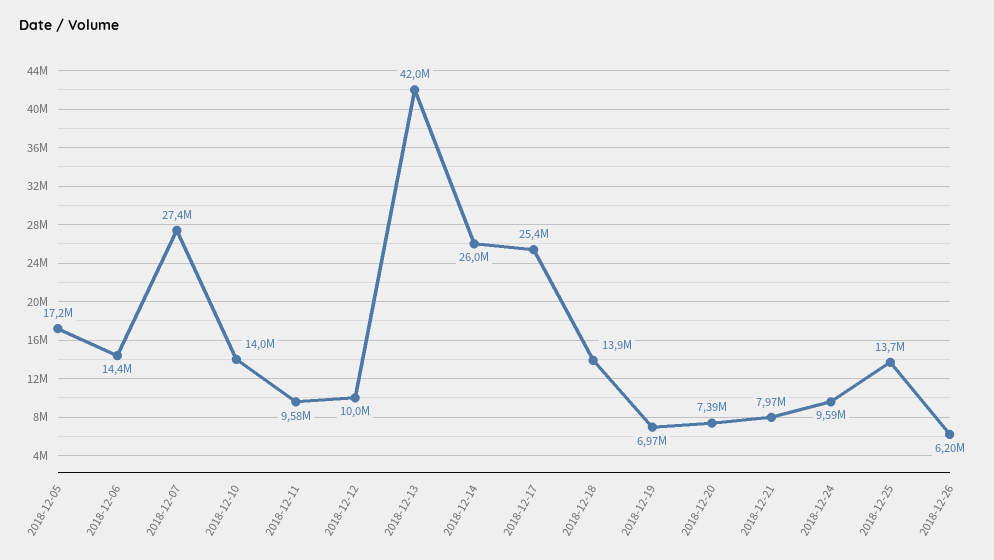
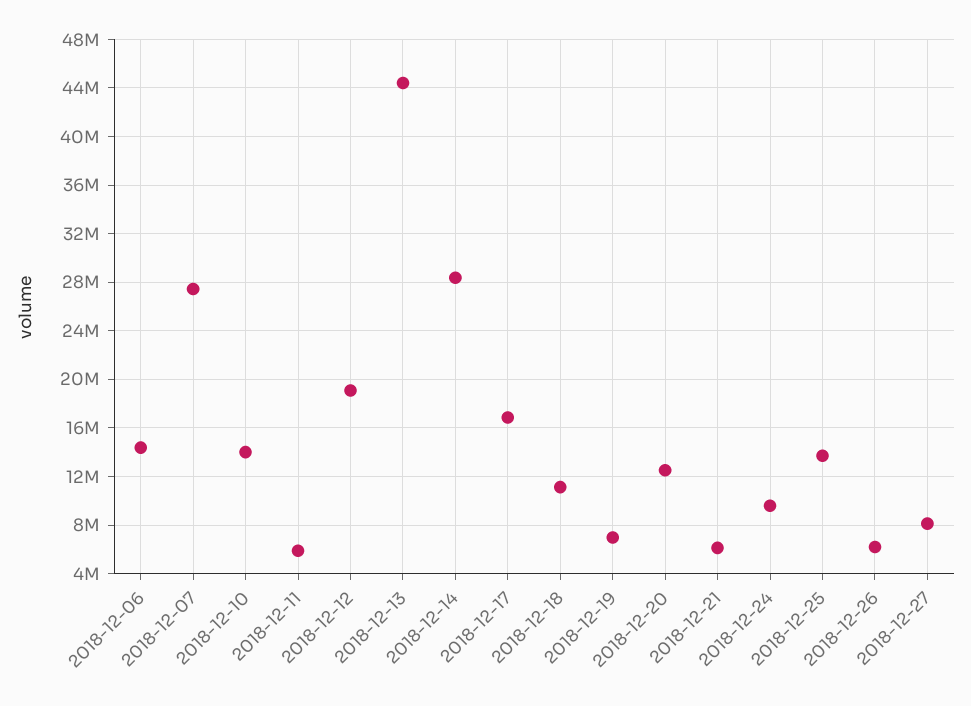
2018-12-05: 17200000 -> none
2018-12-11: 9580000 -> 6000000
2018-12-12: 10000000 -> 19000000
2018-12-13: 42000000 -> 44500000
2018-12-14: 26000000 -> 28500000
2018-12-17: 25400000 -> 17000000
2018-12-18: 13900000 -> 11000000
2018-12-20: 7390000 -> 12500000
2018-12-21: 7970000 -> 6000000
2018-12-27: none -> 8000000

